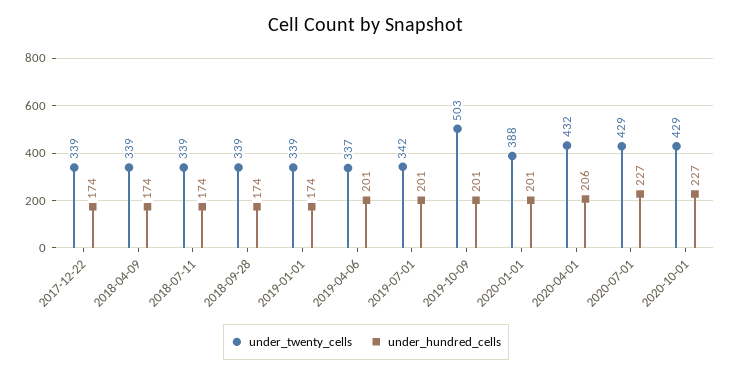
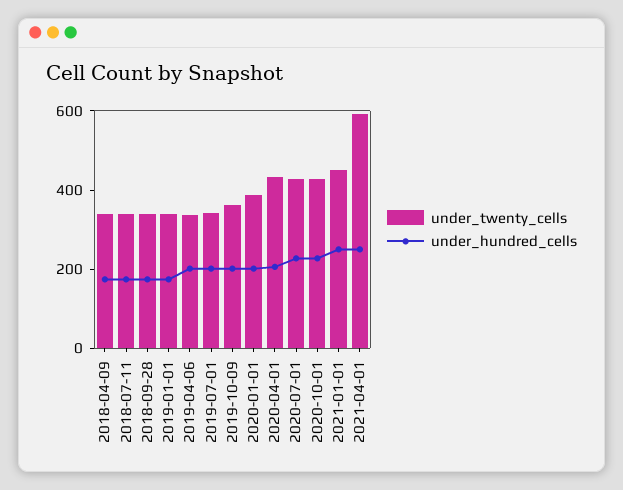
under_twenty_cells, 2017-12-22: 339 -> none
under_hundred_cells, 2017-12-22: 174 -> none
under_twenty_cells, 2019-10-09: 503 -> 350
under_twenty_cells, 2021-01-01: none -> 450
under_hundred_cells, 2021-01-01: none -> 250
under_twenty_cells, 2021-04-01: none -> 600
under_hundred_cells, 2021-04-01: none -> 250

